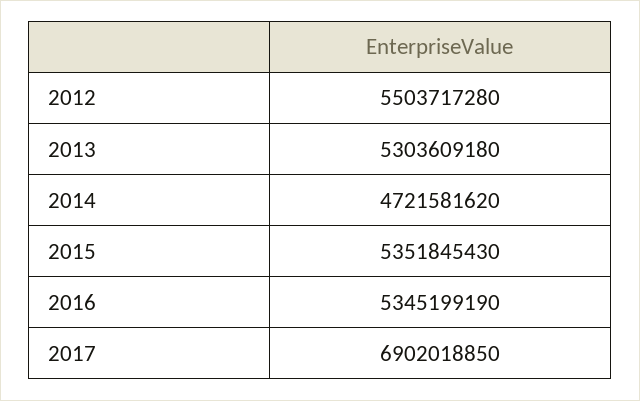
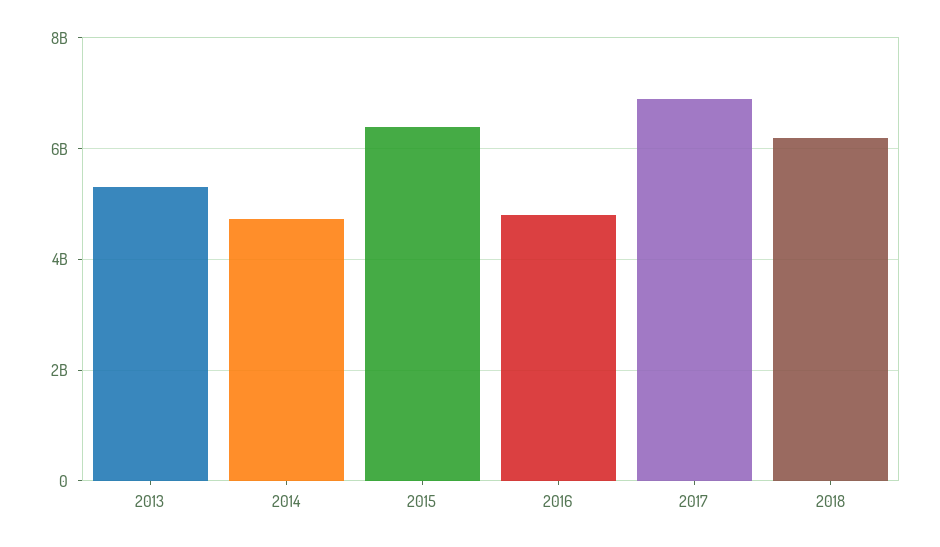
2012: 5503717280 -> none
2015: 5351845430 -> 6400000000
2016: 5345199190 -> 4800000000
2018: none -> 6200000000

